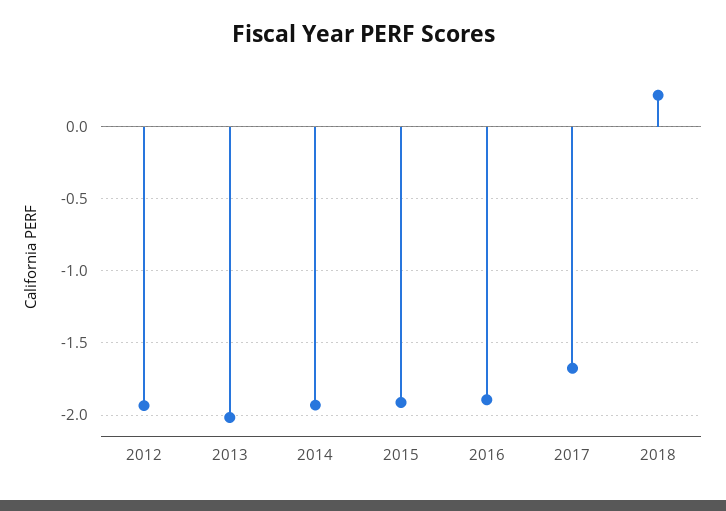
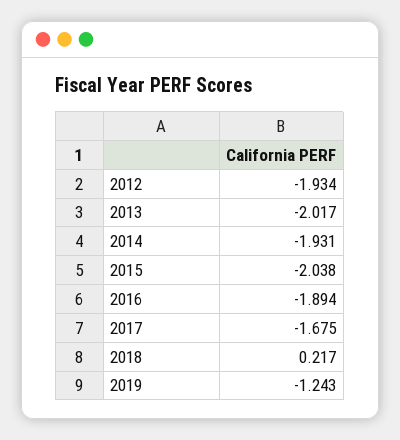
2015: -1.9 -> -2.038
2019: none -> -1.243

